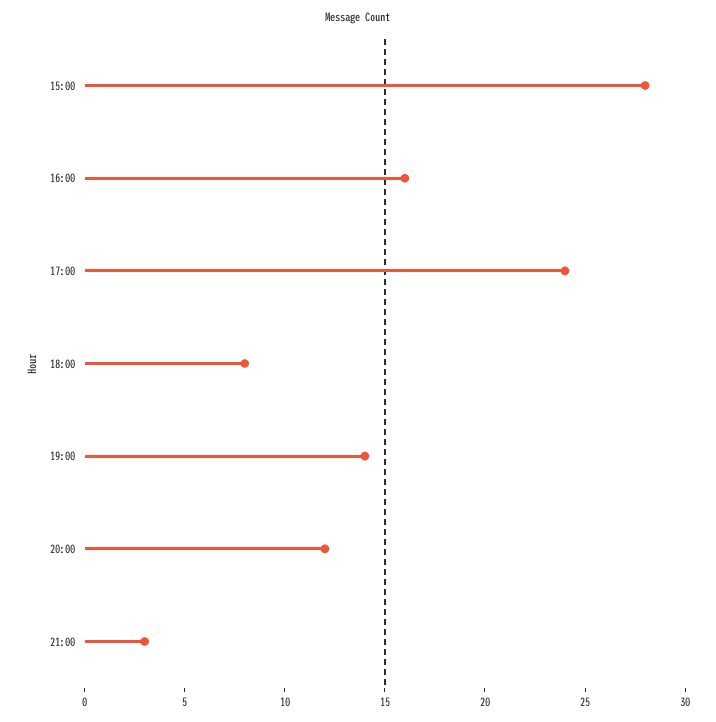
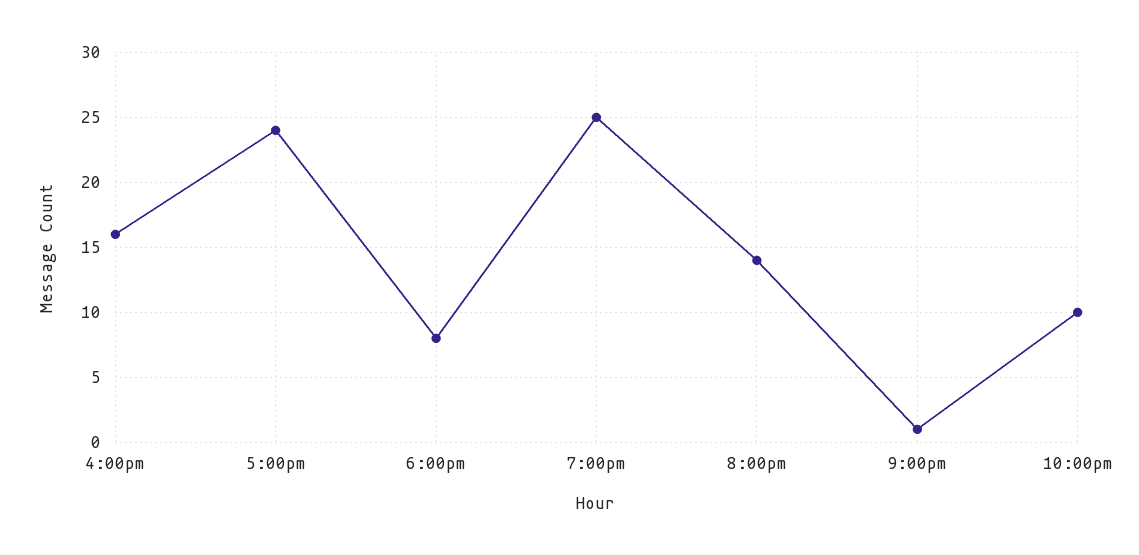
15:00: 28 -> none
19:00: 14 -> 25
20:00: 12 -> 14
21:00: 3 -> 1
10:00pm: none -> 10

